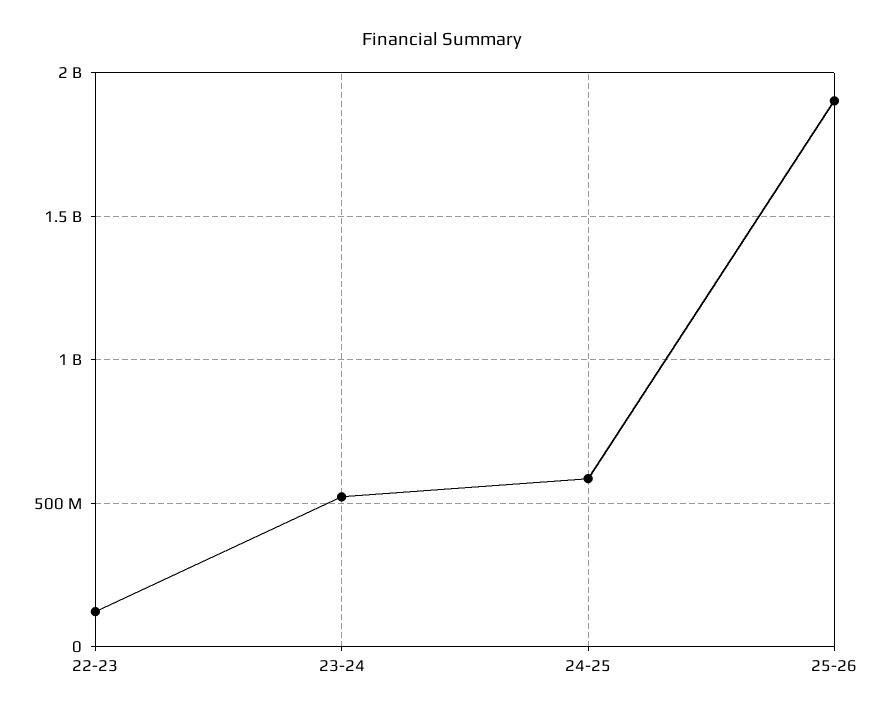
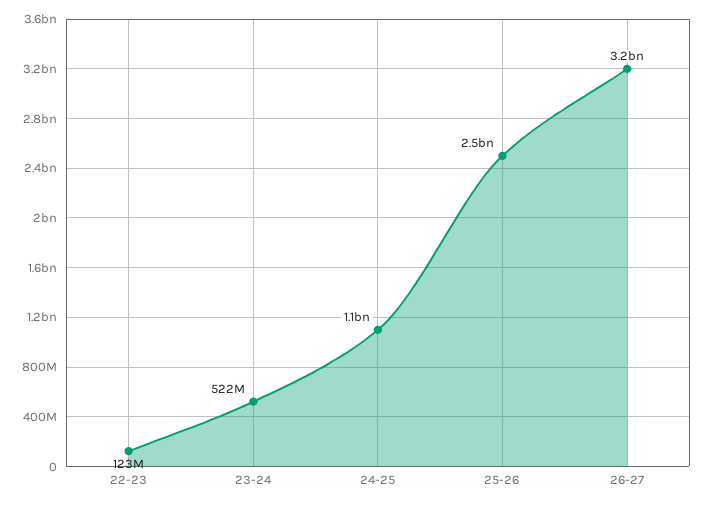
24-25: 600000000 -> 1100000000
25-26: 1900000000 -> 2500000000
26-27: none -> 3200000000

